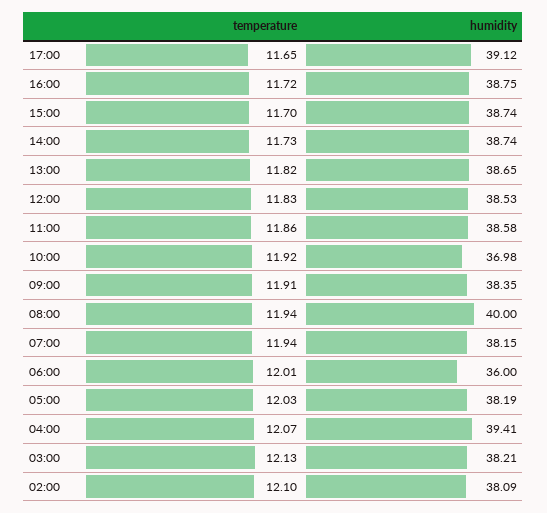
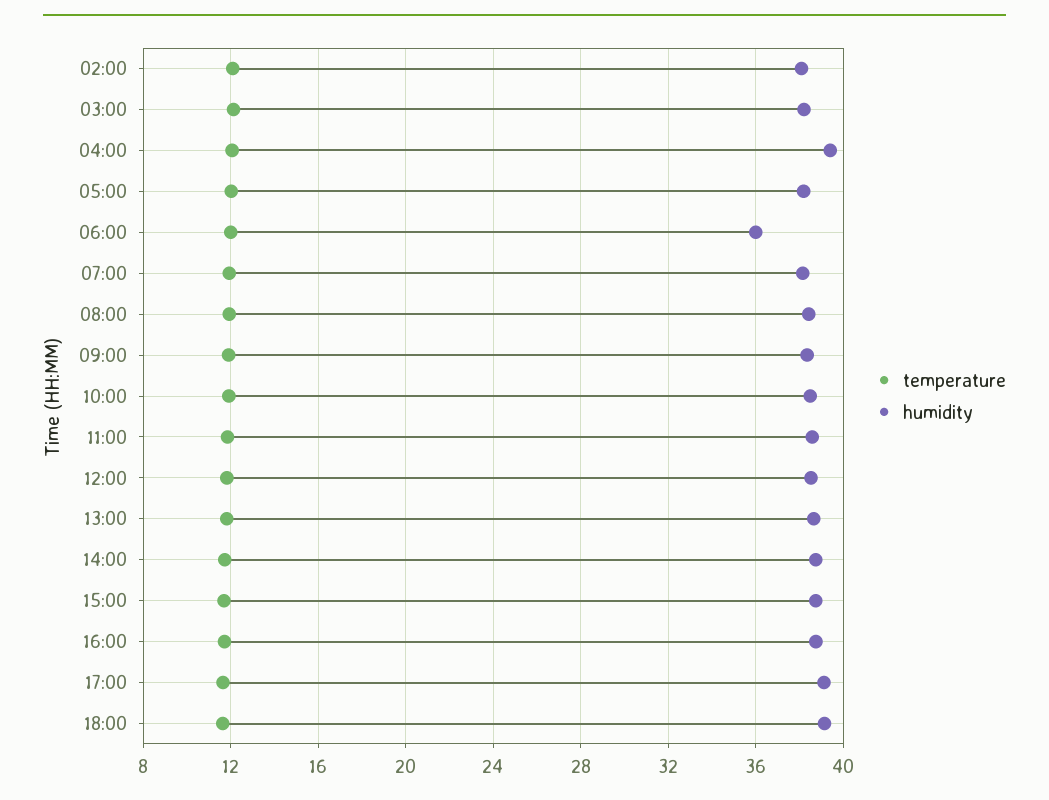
humidity, 10:00: 36.98 -> 38.5
humidity, 08:00: 40 -> 38.5
temperature, 18:00: none -> 11.5
humidity, 18:00: none -> 39

